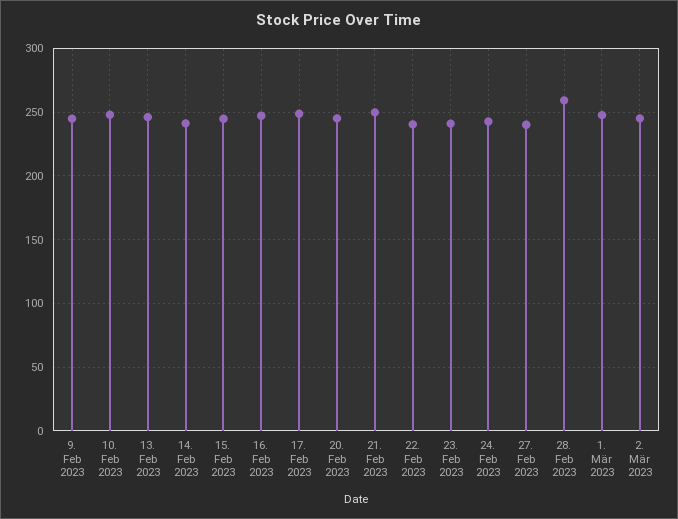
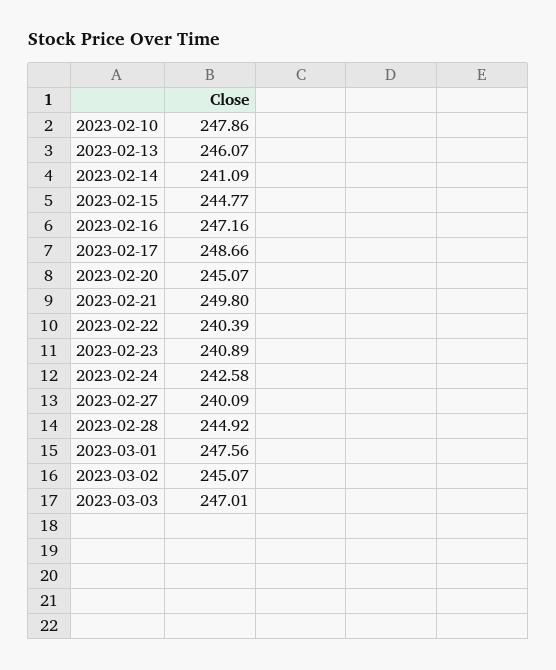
9. Feb 2023: 245 -> none
28. Feb 2023: 260 -> 244.92
2023-03-03: none -> 247.01

